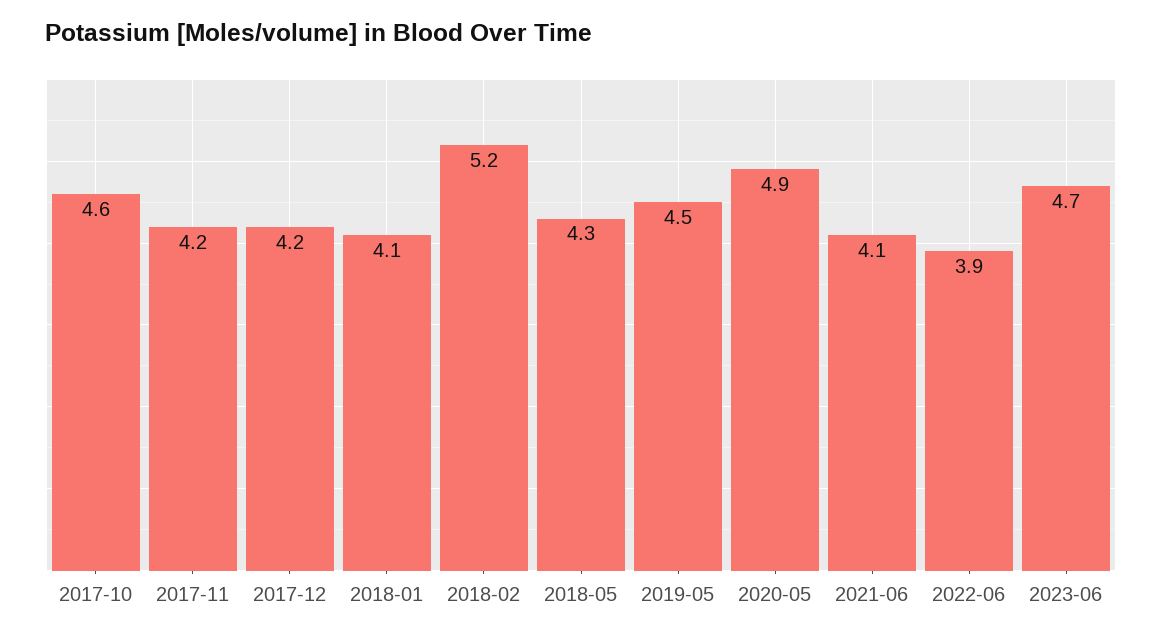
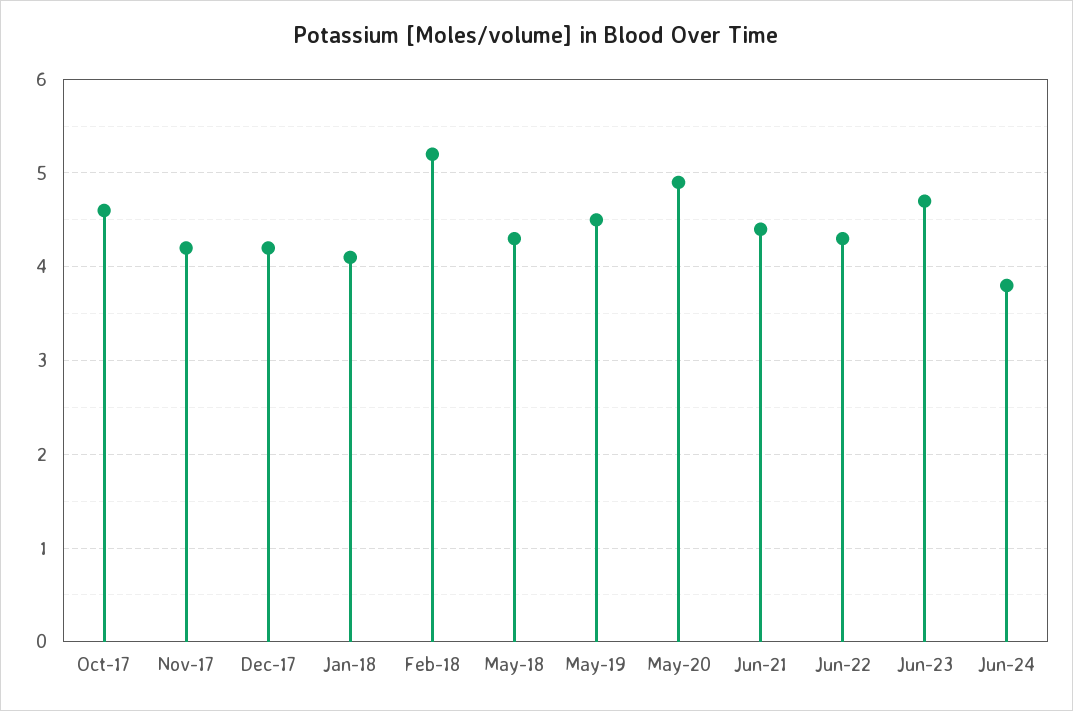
2021-06: 4.1 -> 4.4
2022-06: 3.9 -> 4.3
Jun-24: none -> 3.8

